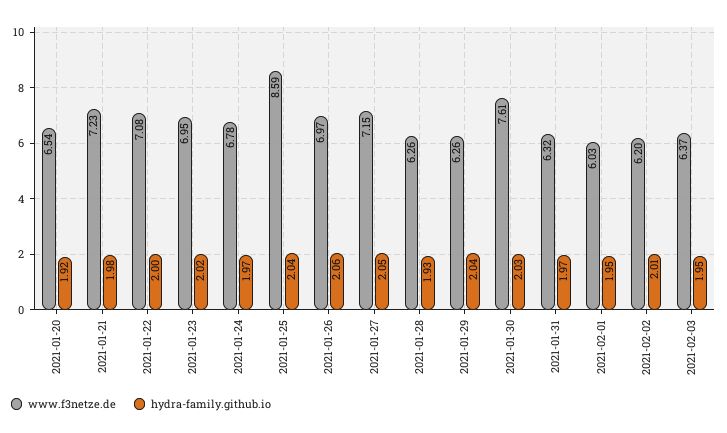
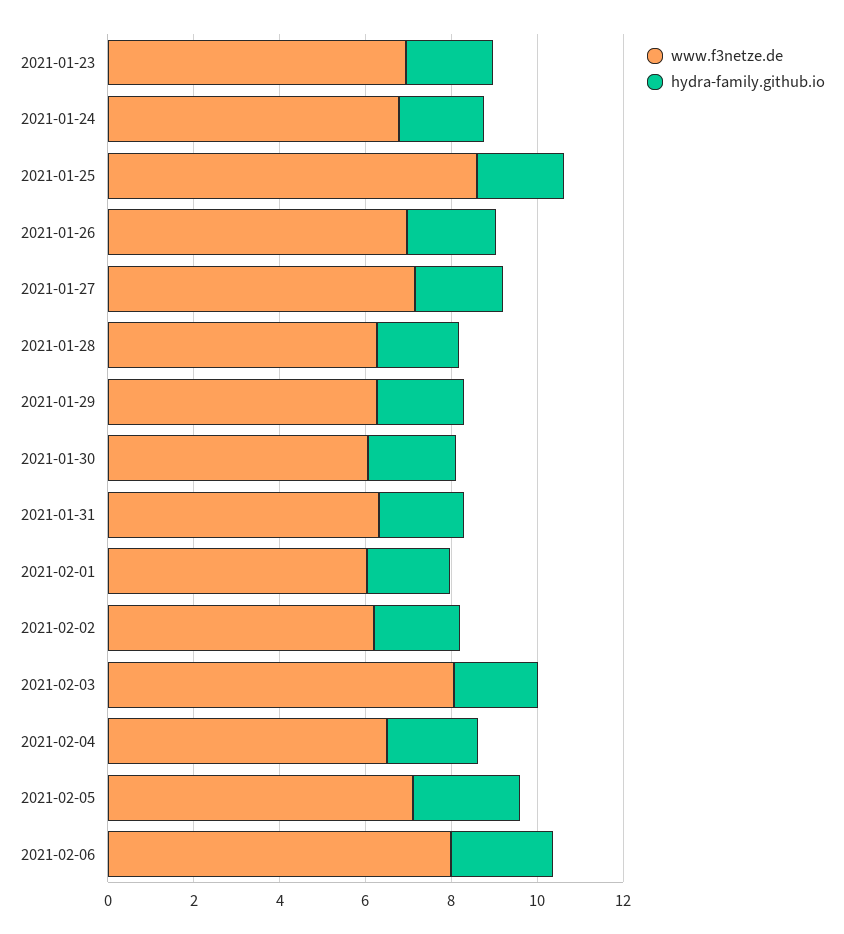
www.f3netze.de, 2021-01-20: 6.54 -> none
hydra-family.github.io, 2021-01-20: 1.92 -> none
www.f3netze.de, 2021-01-21: 7.23 -> none
hydra-family.github.io, 2021-01-21: 1.98 -> none
www.f3netze.de, 2021-01-22: 7.08 -> none
hydra-family.github.io, 2021-01-22: 2 -> none
www.f3netze.de, 2021-01-30: 7.61 -> 6
www.f3netze.de, 2021-02-03: 6.37 -> 8
www.f3netze.de, 2021-02-04: none -> 6.5
hydra-family.github.io, 2021-02-04: none -> 2
www.f3netze.de, 2021-02-05: none -> 7
hydra-family.github.io, 2021-02-05: none -> 2.5
www.f3netze.de, 2021-02-06: none -> 8
hydra-family.github.io, 2021-02-06: none -> 2.5

